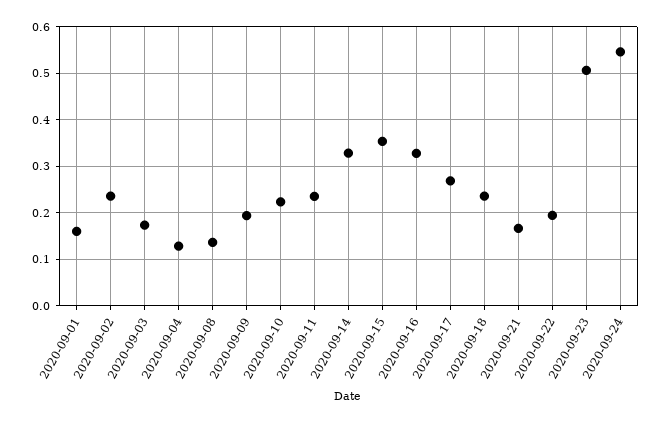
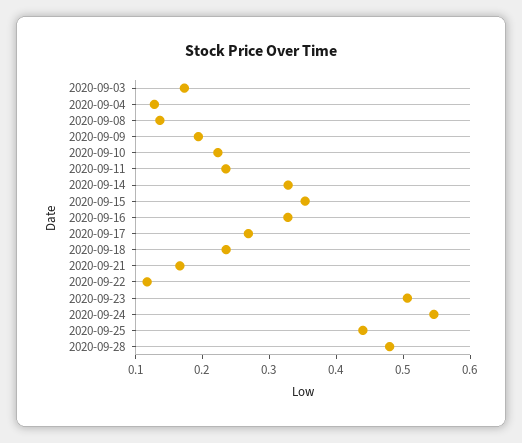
2020-09-01: 0.16 -> none
2020-09-02: 0.24 -> none
2020-09-22: 0.2 -> 0.12
2020-09-25: none -> 0.44
2020-09-28: none -> 0.48

